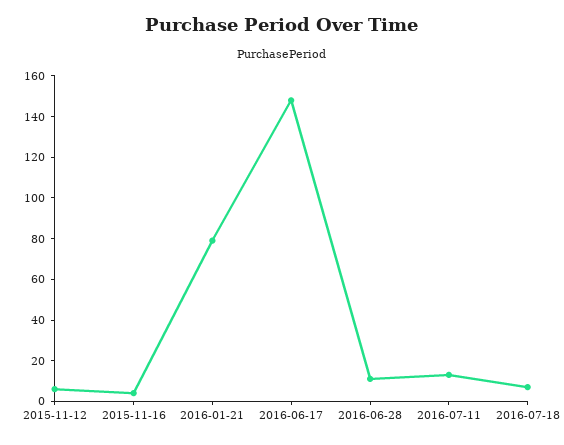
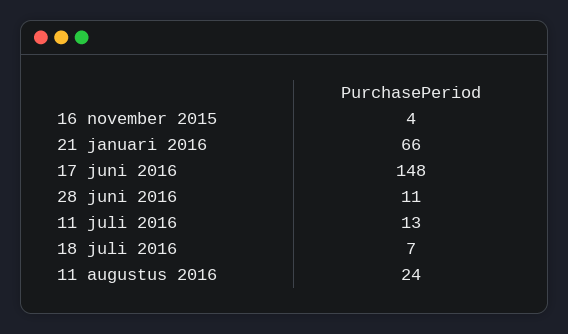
2015-11-12: 5 -> none
2016-01-21: 80 -> 66
11 augustus 2016: none -> 24

